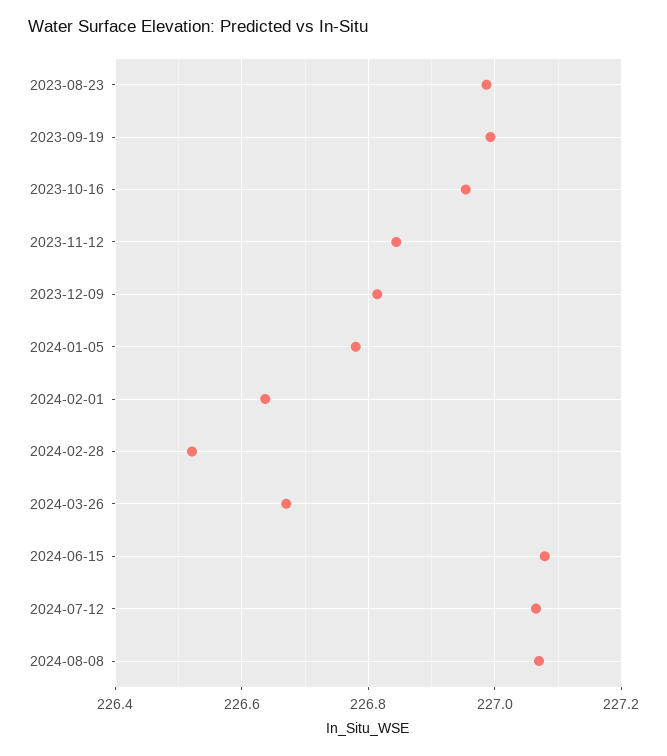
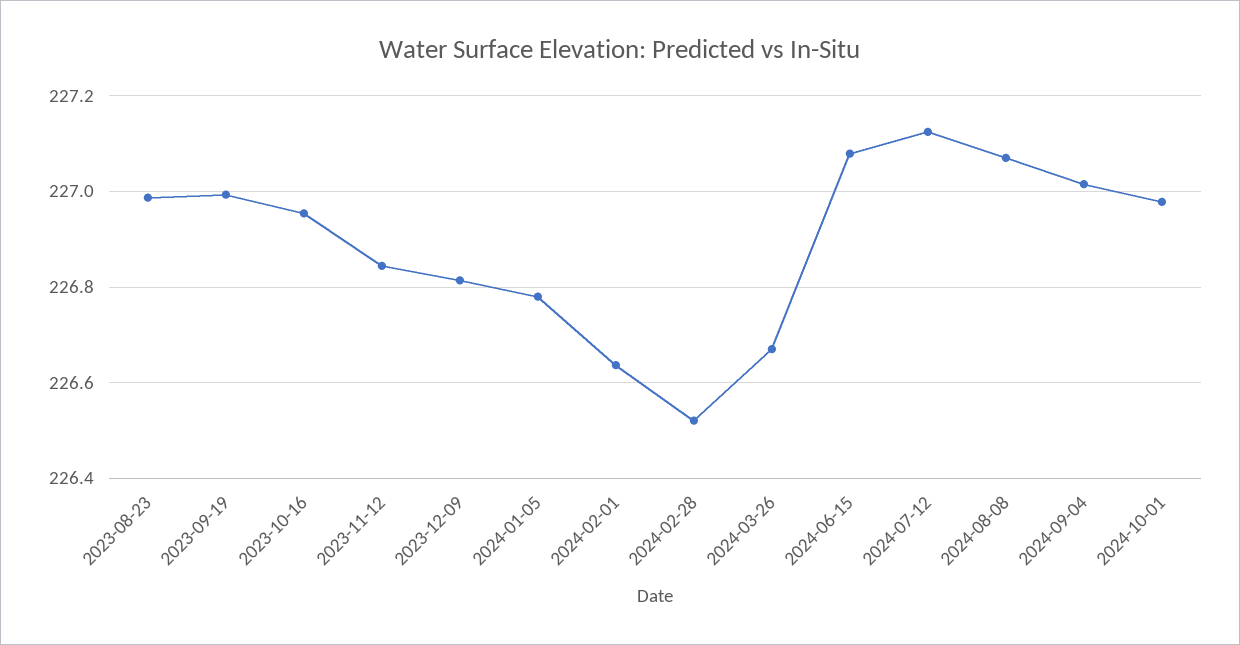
2024-07-12: 227.06 -> 227.12
2024-09-04: none -> 227.02
2024-10-01: none -> 226.98

